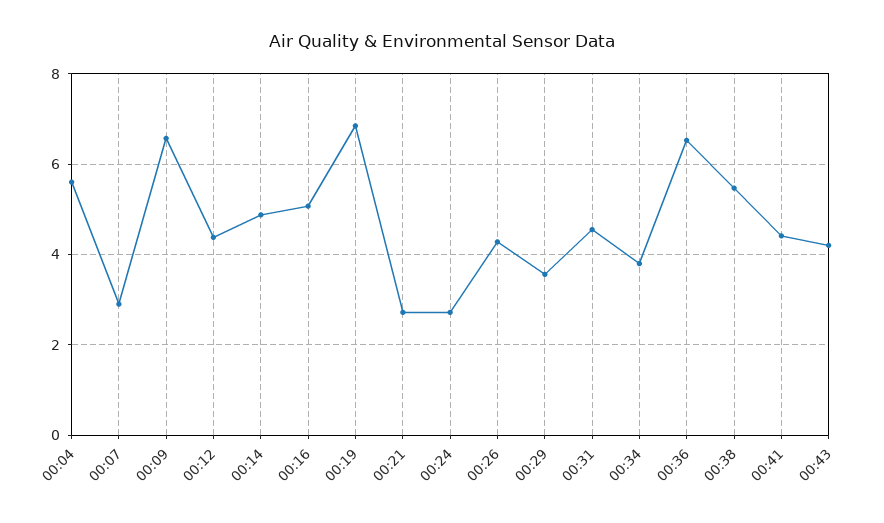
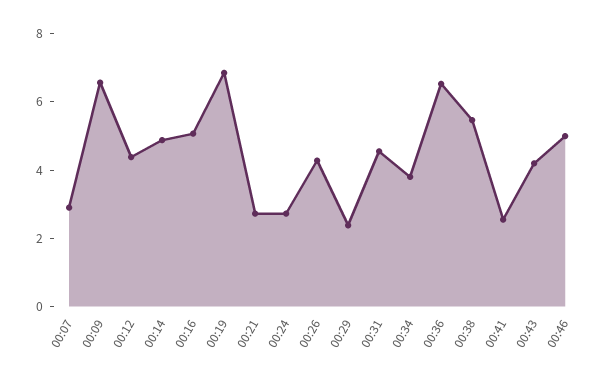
00:04: 5.6 -> none
00:29: 3.6 -> 2.5
00:41: 4.4 -> 2.5
00:46: none -> 5

